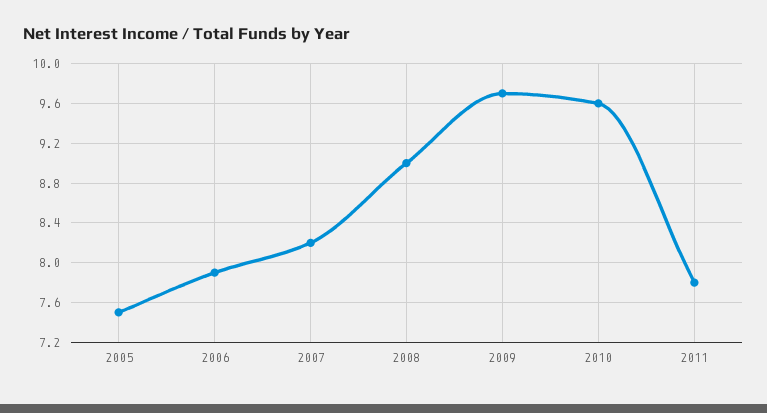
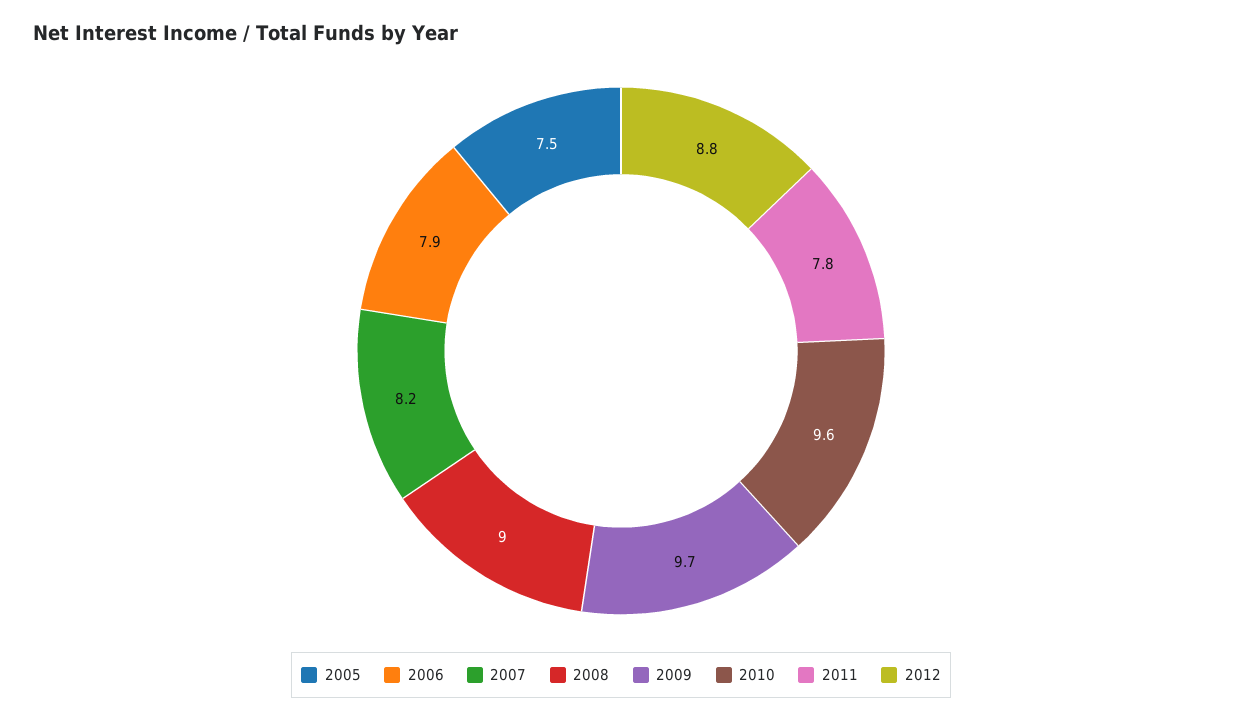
2012: none -> 8.8

